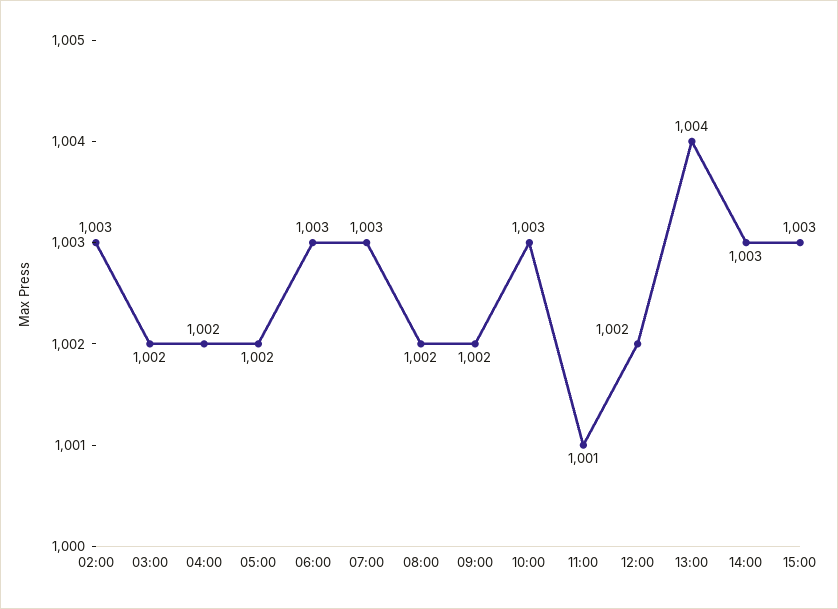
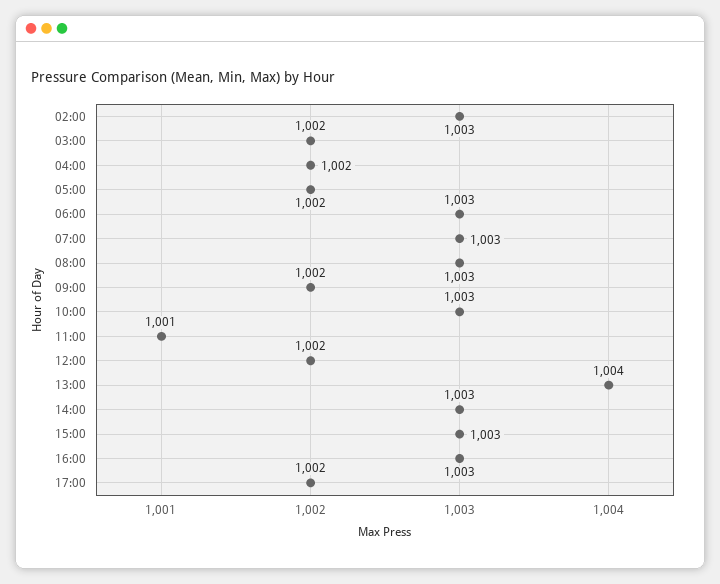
08:00: 1002 -> 1003
16:00: none -> 1003
17:00: none -> 1002

